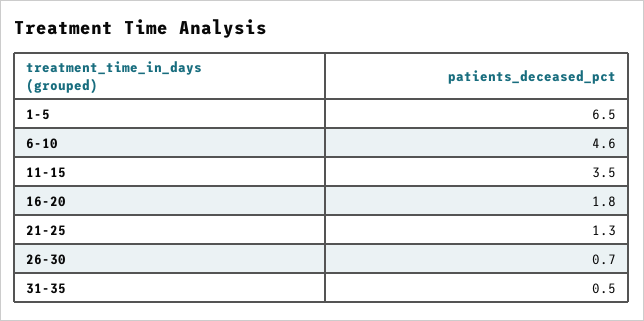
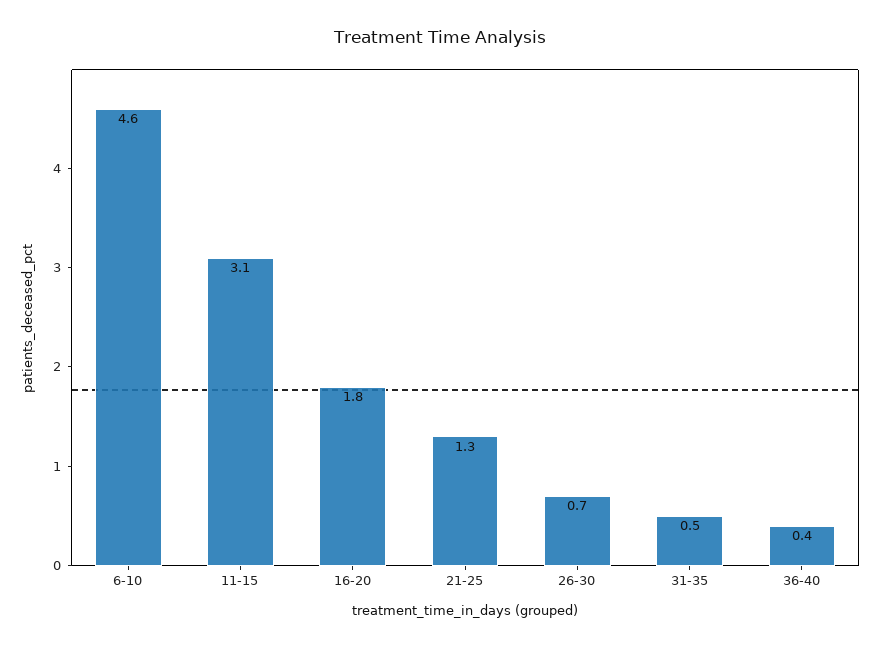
1-5: 6.5 -> none
11-15: 3.5 -> 3.1
36-40: none -> 0.4

